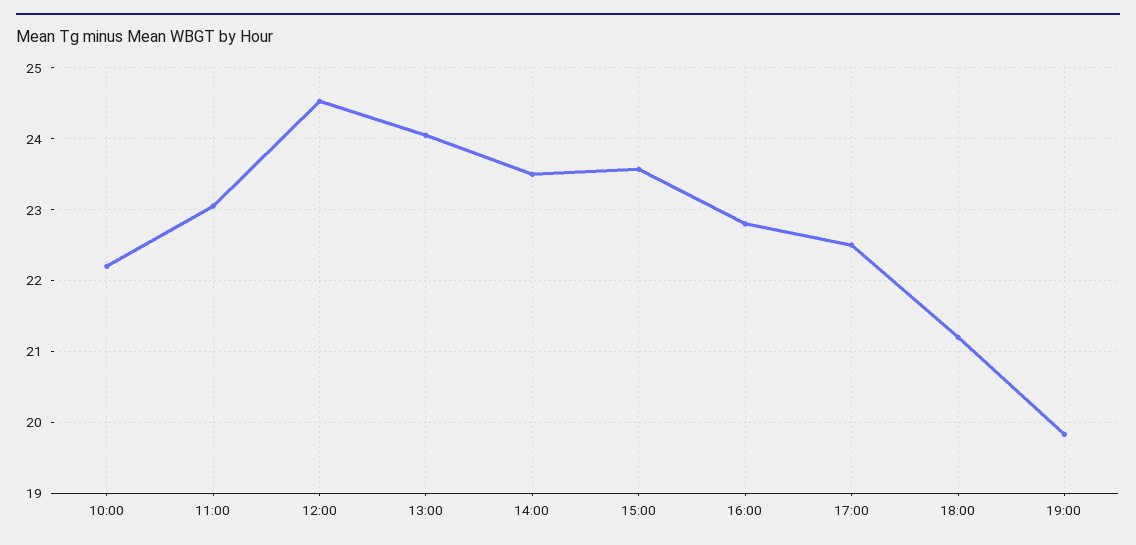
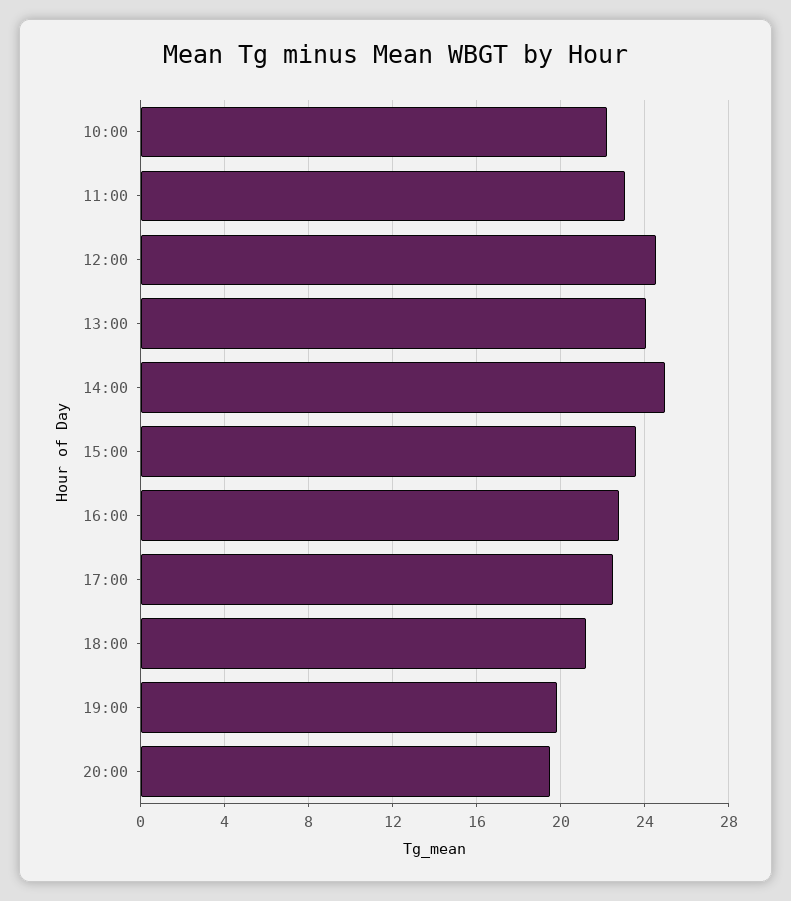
14:00: 23.5 -> 25
20:00: none -> 19.5

